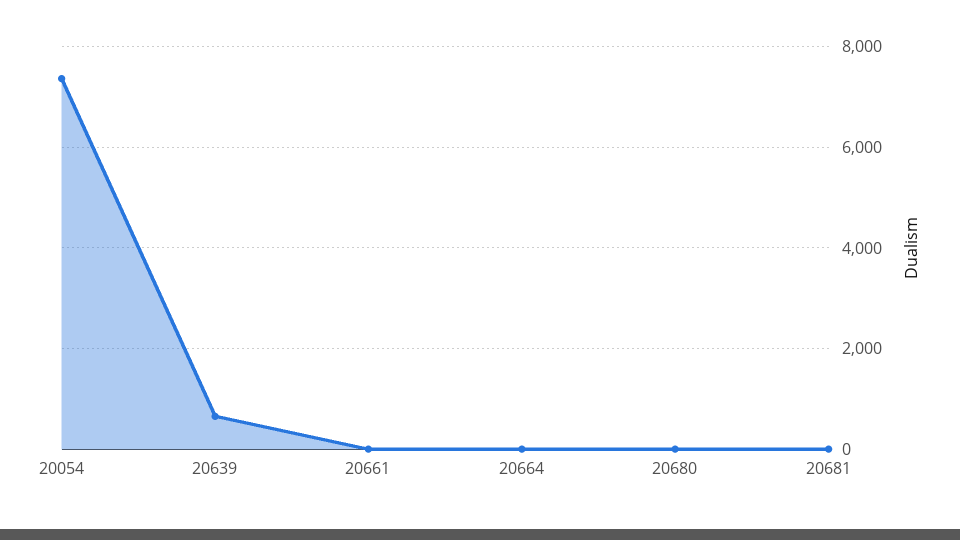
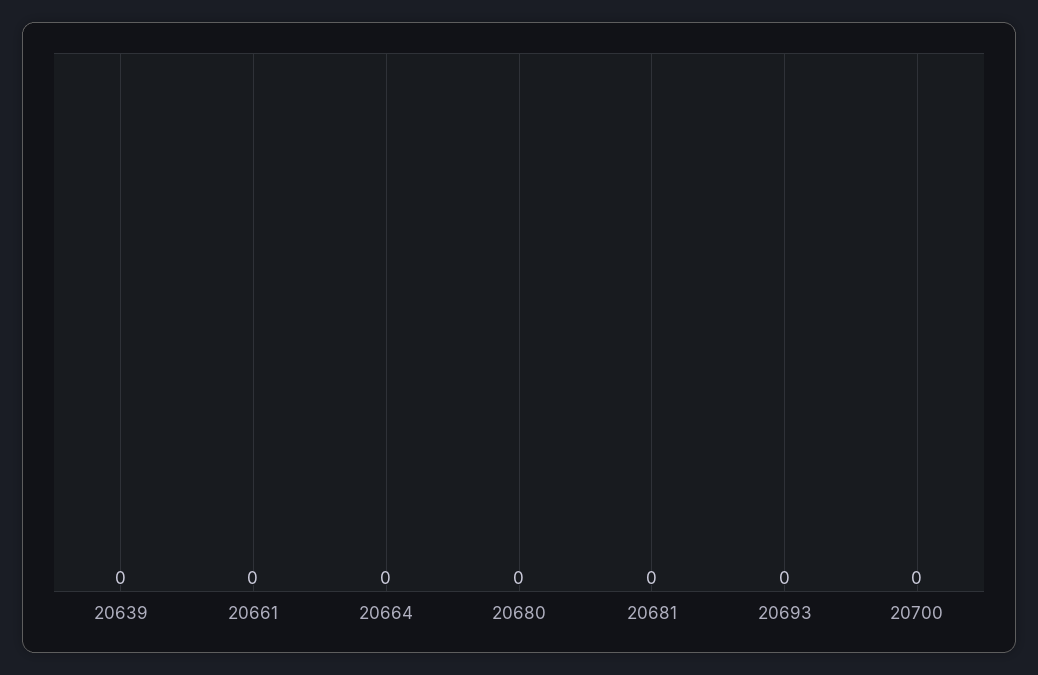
20054: 7400 -> none
20639: 600 -> 0
20693: none -> 0
20700: none -> 0

